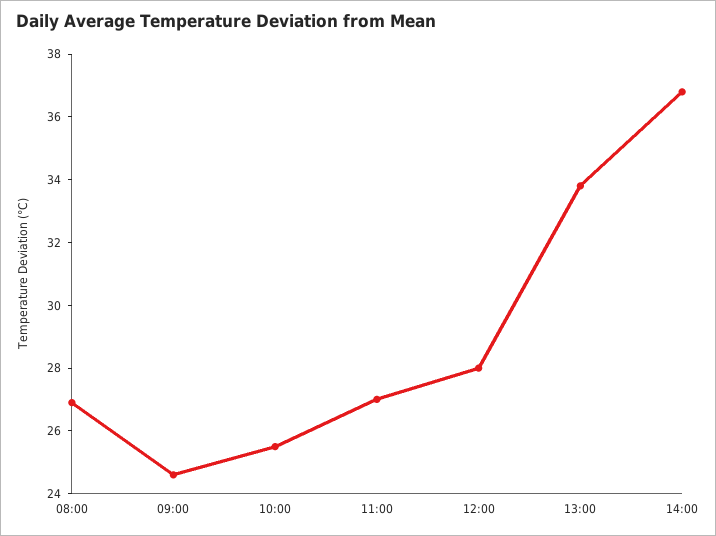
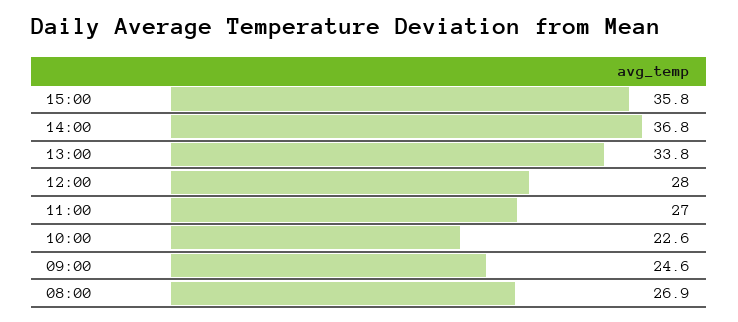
10:00: 25.5 -> 22.6
15:00: none -> 35.8

